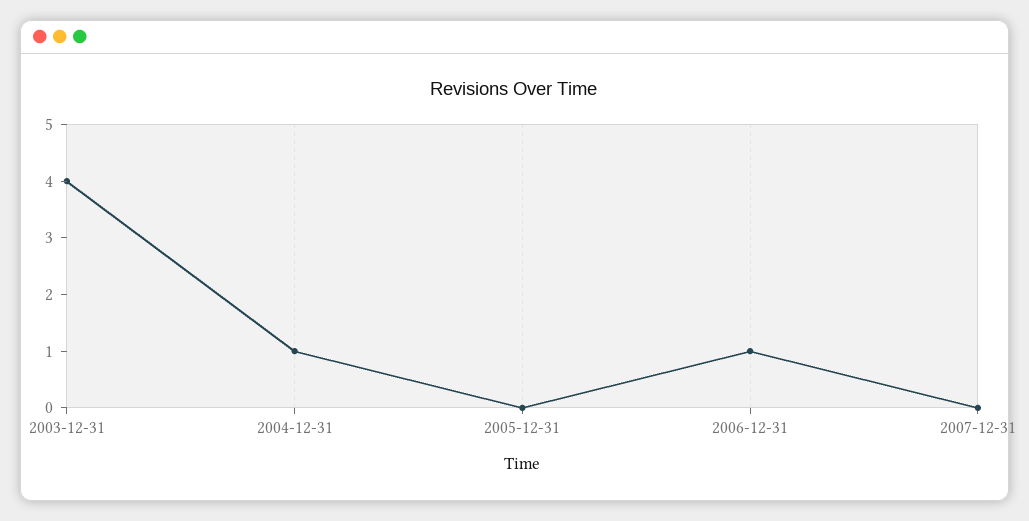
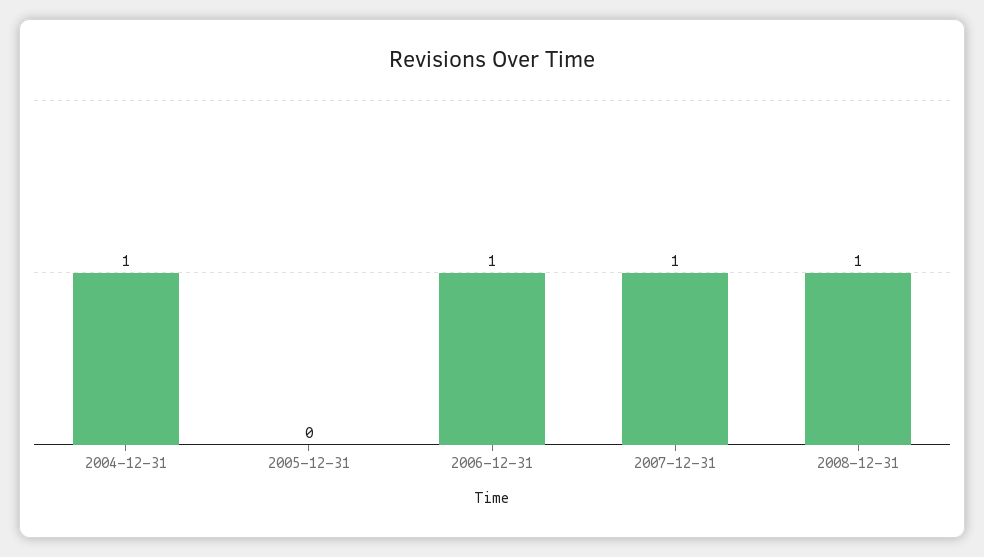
2003-12-31: 4 -> none
2007-12-31: 0 -> 1
2008-12-31: none -> 1

